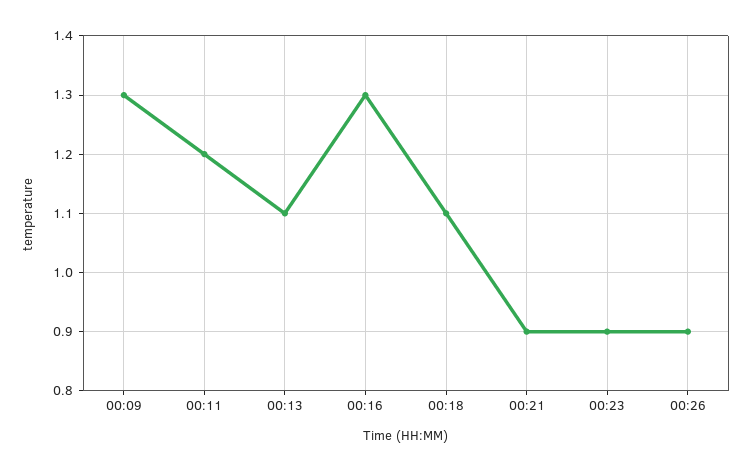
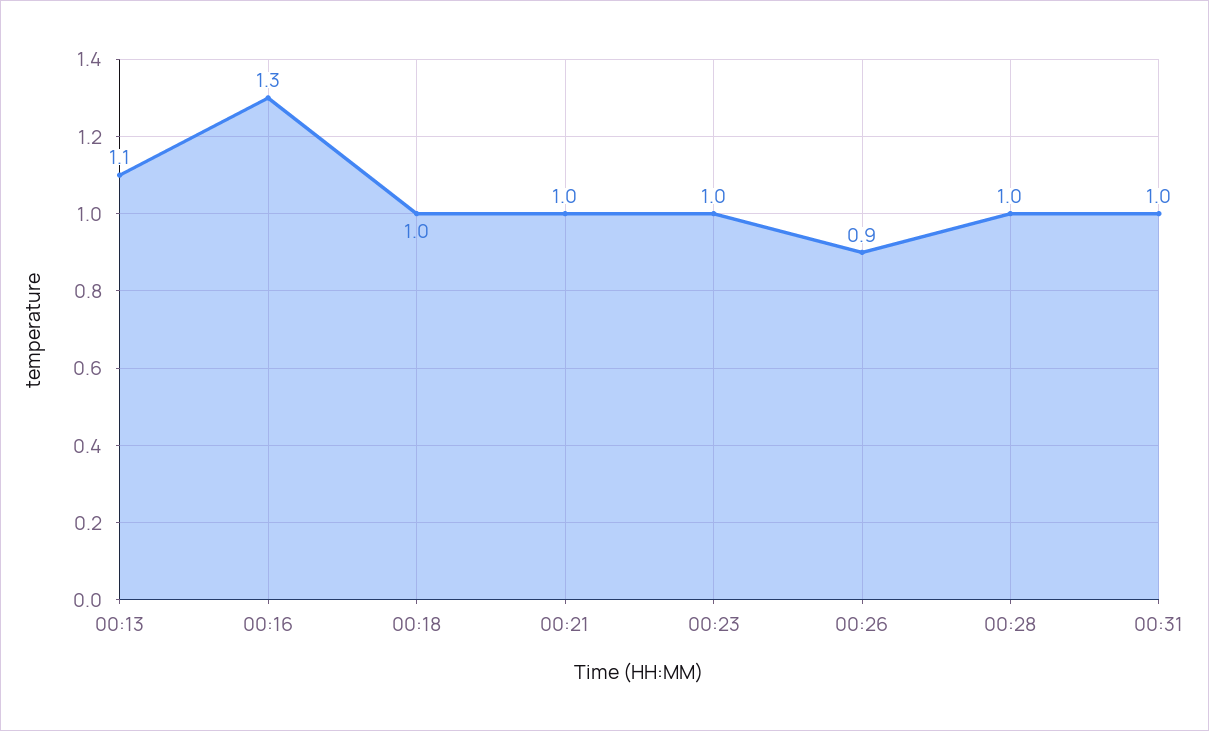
00:09: 1.3 -> none
00:11: 1.2 -> none
00:18: 1.1 -> 1
00:21: 0.9 -> 1
00:23: 0.9 -> 1
00:28: none -> 1
00:31: none -> 1

